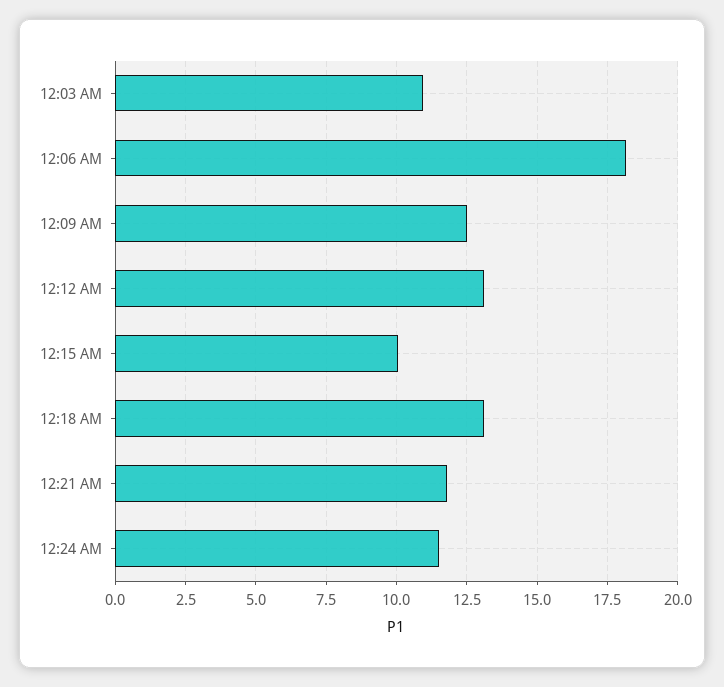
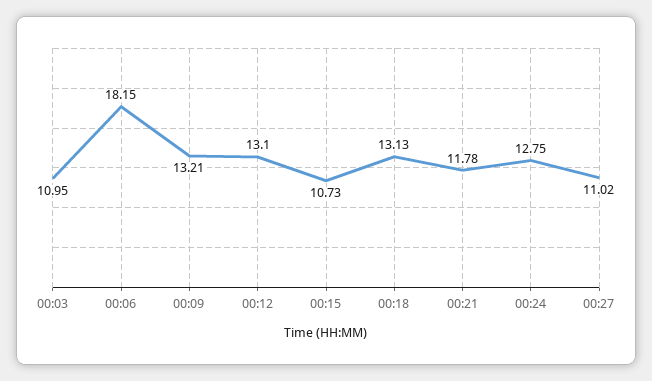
12:09 AM: 12.5 -> 13.21
12:15 AM: 10 -> 10.73
12:24 AM: 11.5 -> 12.75
00:27: none -> 11.02

